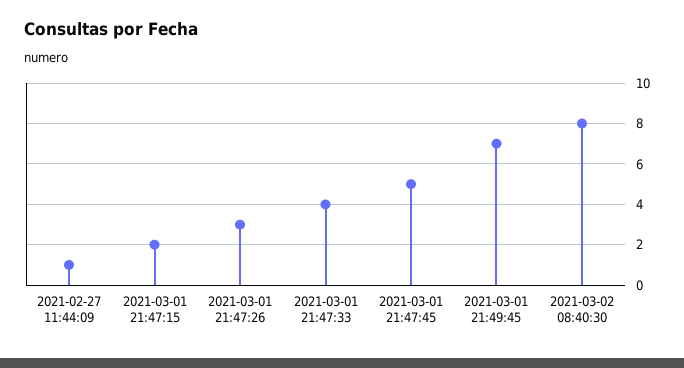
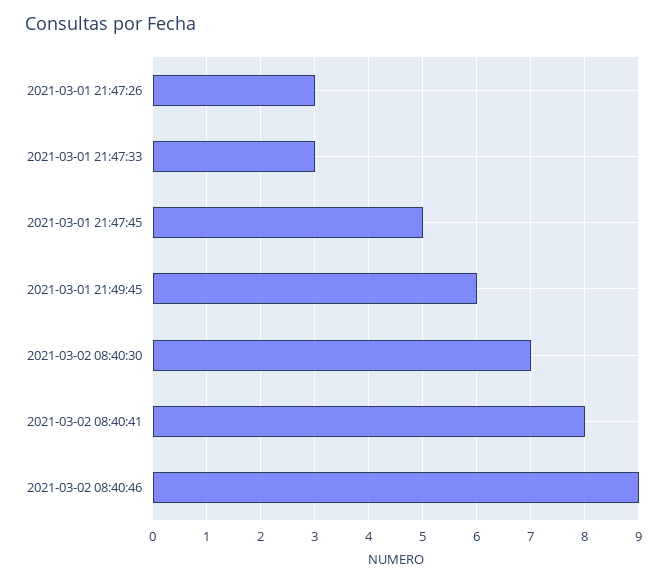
2021-02-27 11:44:09: 1 -> none
2021-03-01 21:47:15: 2 -> none
2021-03-01 21:47:33: 4 -> 3
2021-03-01 21:49:45: 7 -> 6
2021-03-02 08:40:30: 8 -> 7
2021-03-02 08:40:41: none -> 8
2021-03-02 08:40:46: none -> 9

